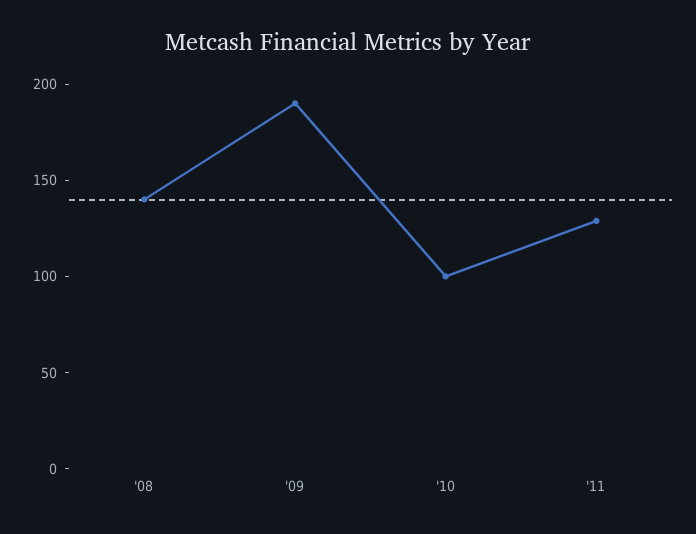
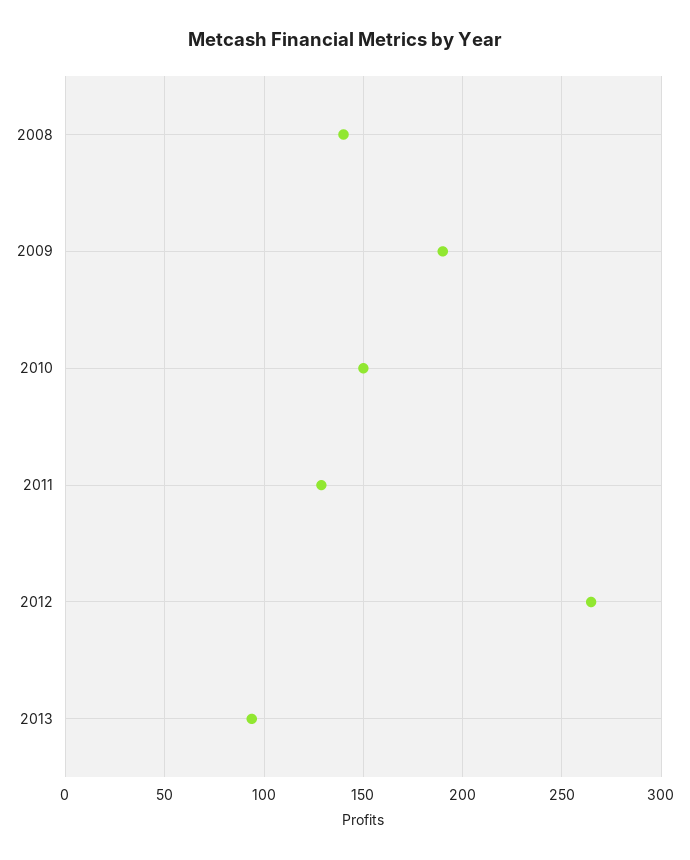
'10: 100 -> 150
2012: none -> 265
2013: none -> 95

